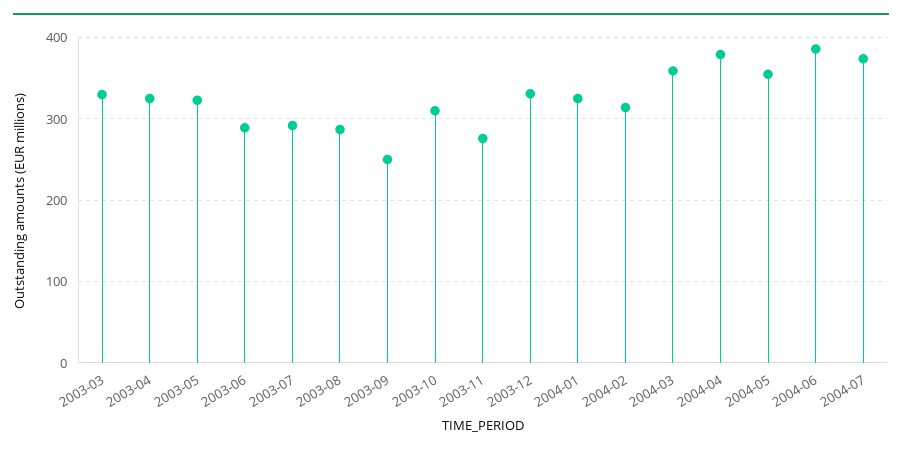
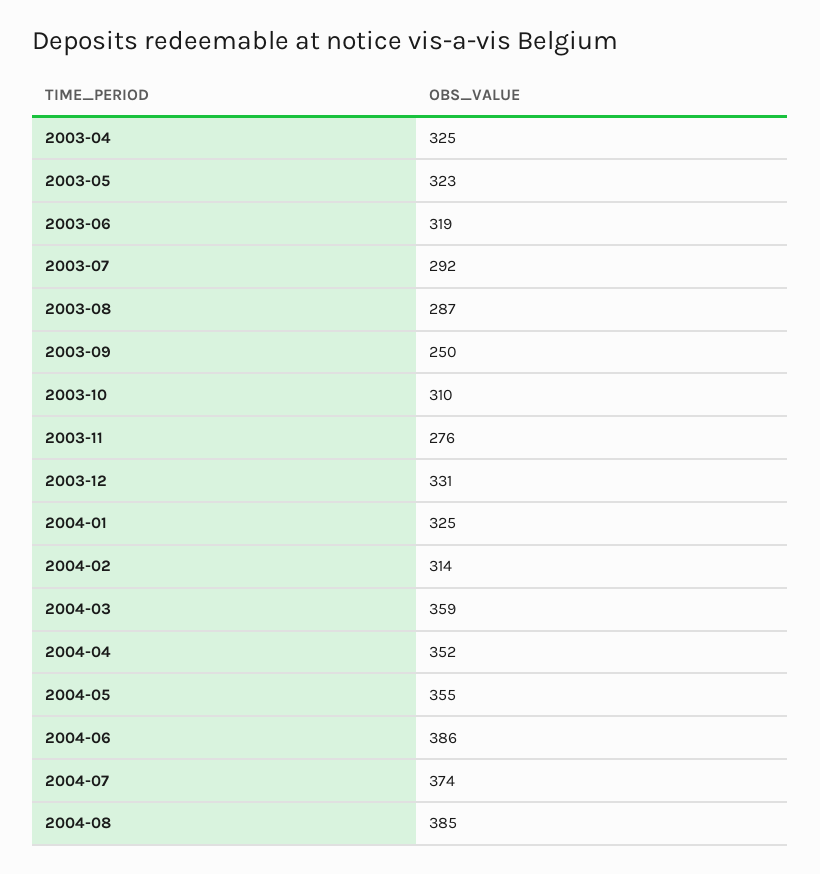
2003-03: 330 -> none
2003-06: 290 -> 319
2004-04: 380 -> 352
2004-08: none -> 385

